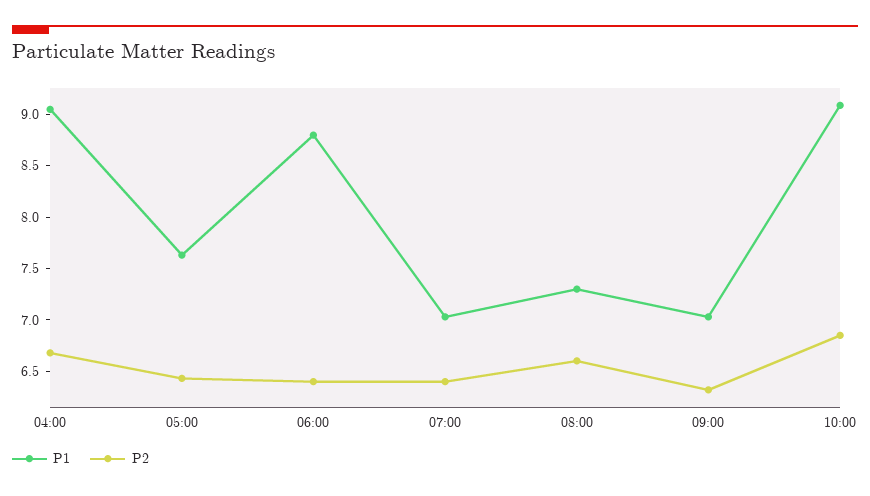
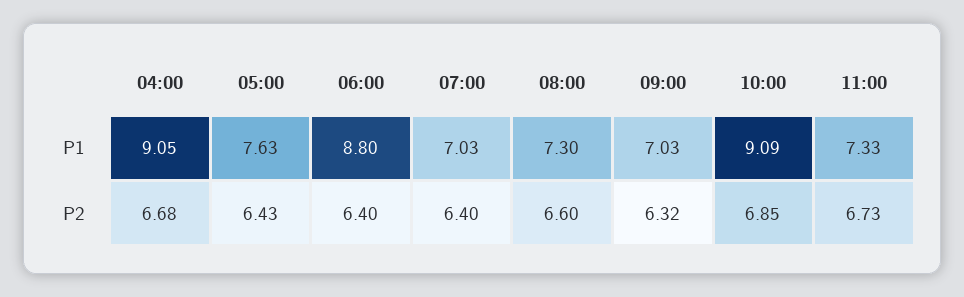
P1, 11:00: none -> 7.33
P2, 11:00: none -> 6.73

